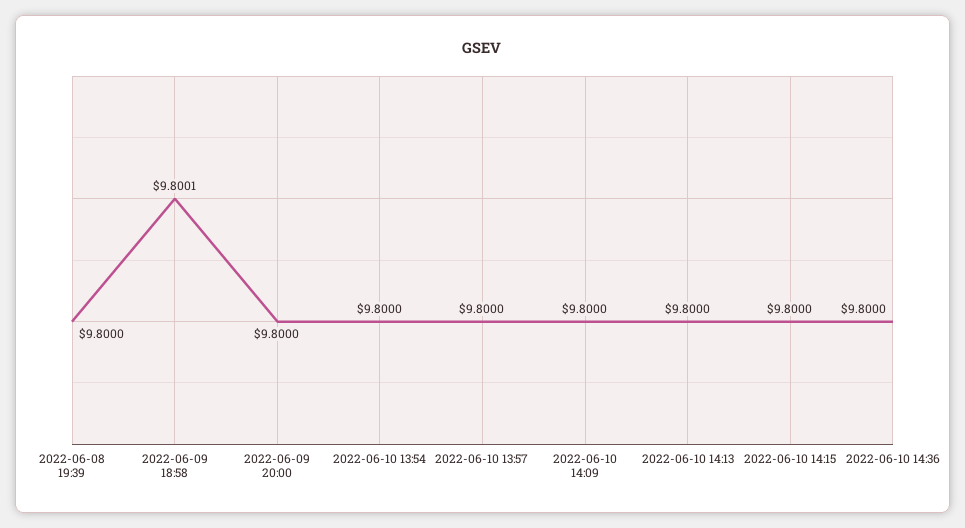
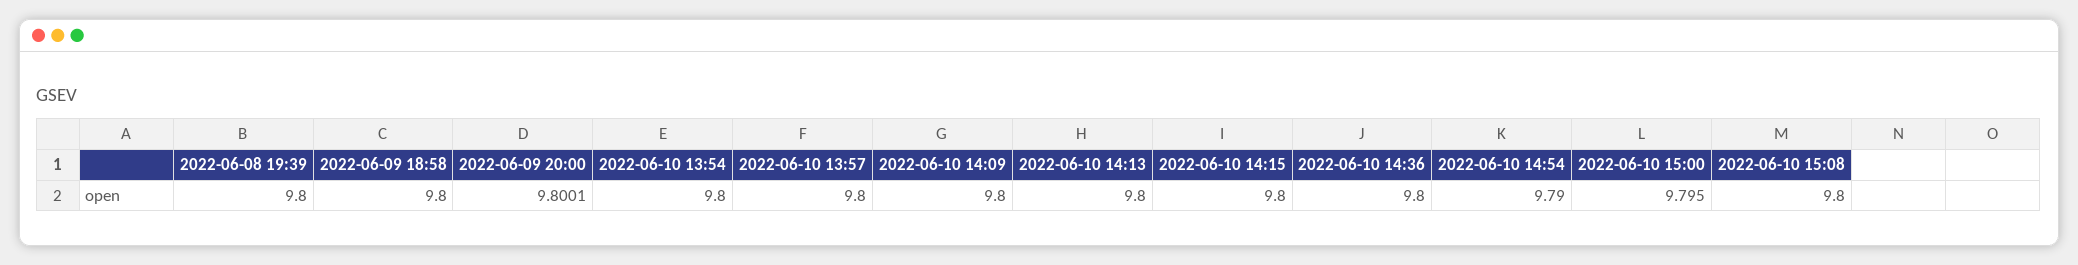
2022-06-09 18:58: 9.8001 -> 9.8
2022-06-09 20:00: 9.8 -> 9.8001
2022-06-10 14:54: none -> 9.79
2022-06-10 15:00: none -> 9.795
2022-06-10 15:08: none -> 9.8

